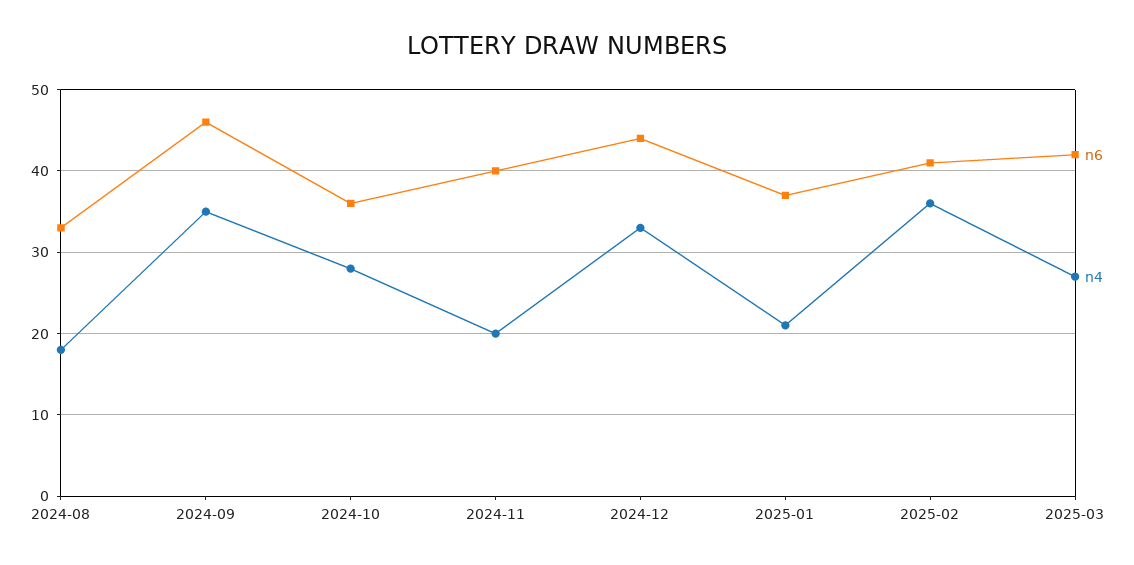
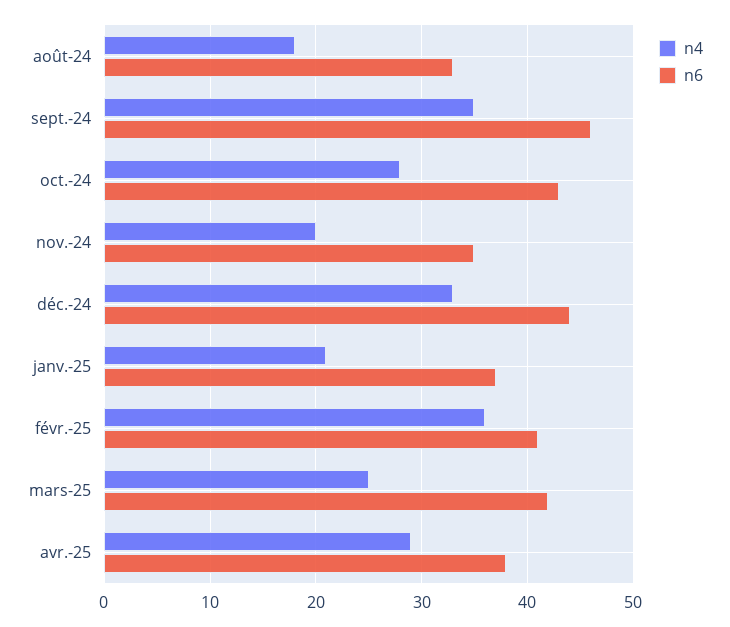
n6, 2024-10: 36 -> 43
n6, 2024-11: 40 -> 35
n4, 2025-03: 27 -> 25
n4, avr.-25: none -> 29
n6, avr.-25: none -> 38

